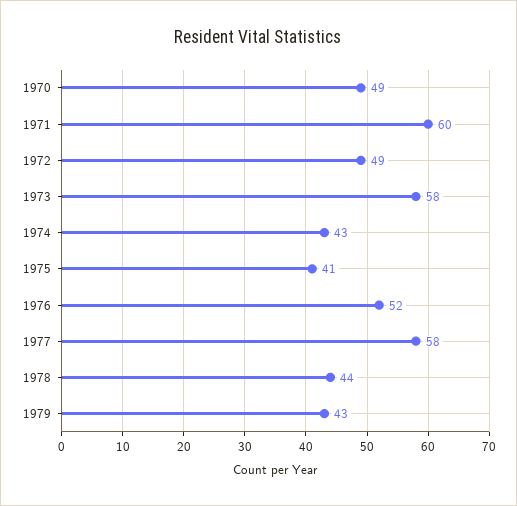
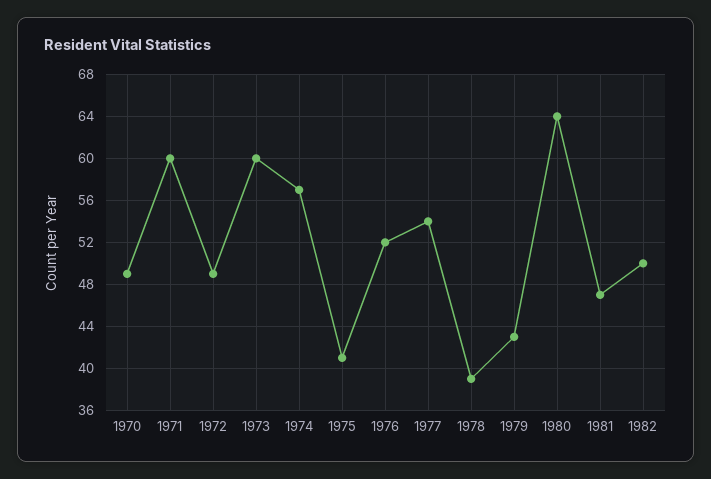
1973: 58 -> 60
1974: 43 -> 57
1977: 58 -> 54
1978: 44 -> 39
1980: none -> 64
1981: none -> 47
1982: none -> 50

